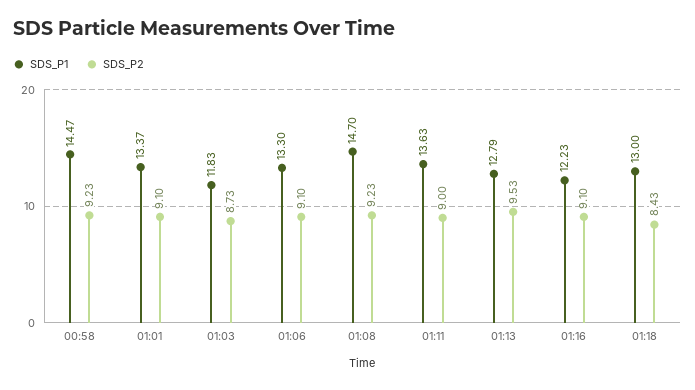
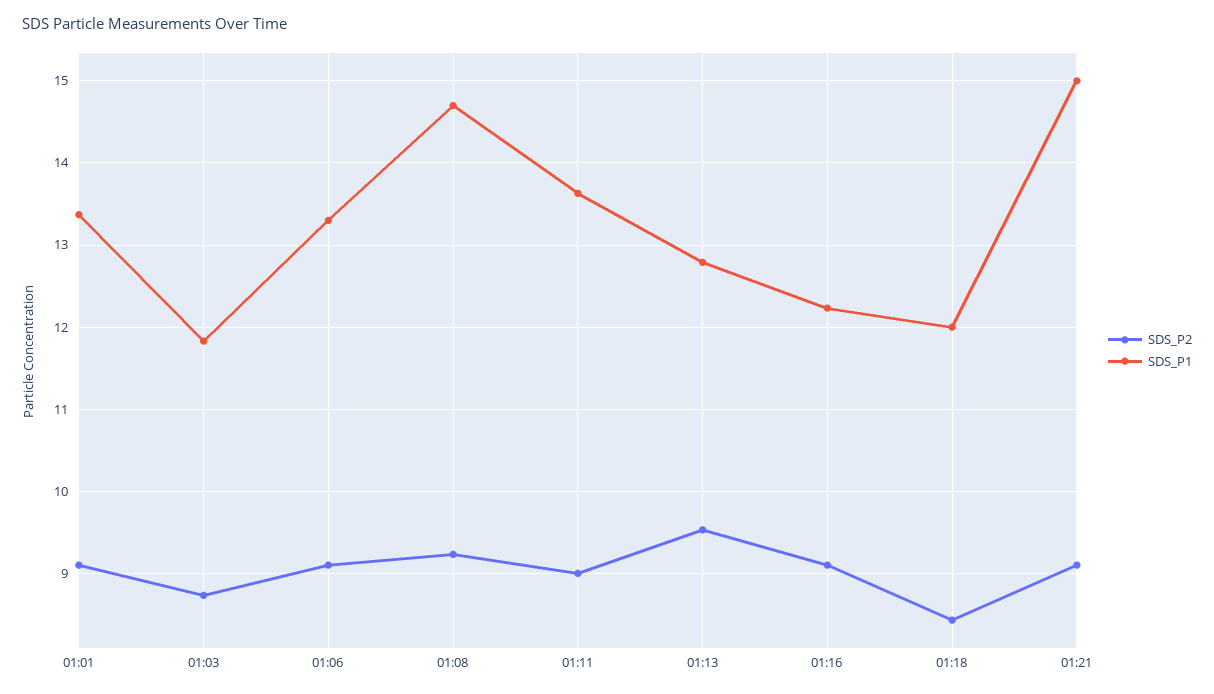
SDS_P1, 00:58: 14.47 -> none
SDS_P2, 00:58: 9.23 -> none
SDS_P1, 01:18: 13 -> 12
SDS_P2, 01:21: none -> 9.1
SDS_P1, 01:21: none -> 15

